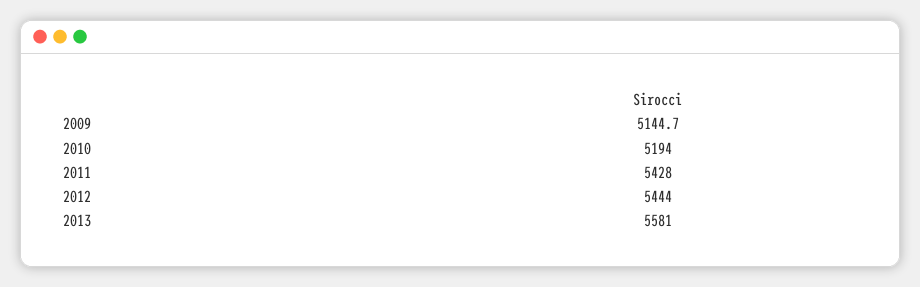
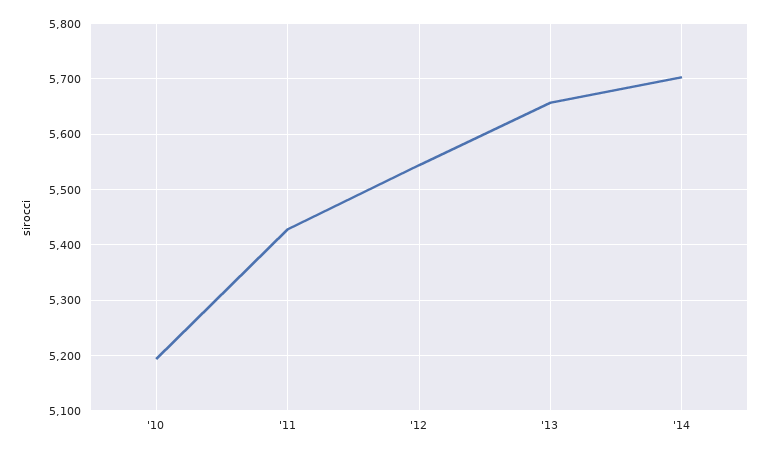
2009: 5144.7 -> none
2012: 5444 -> 5540
2013: 5581 -> 5660
'14: none -> 5700

